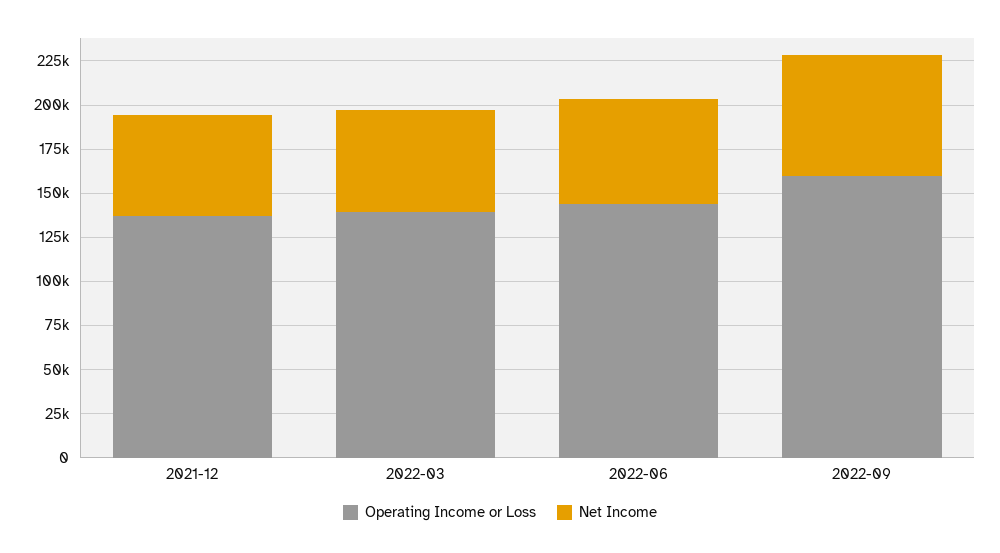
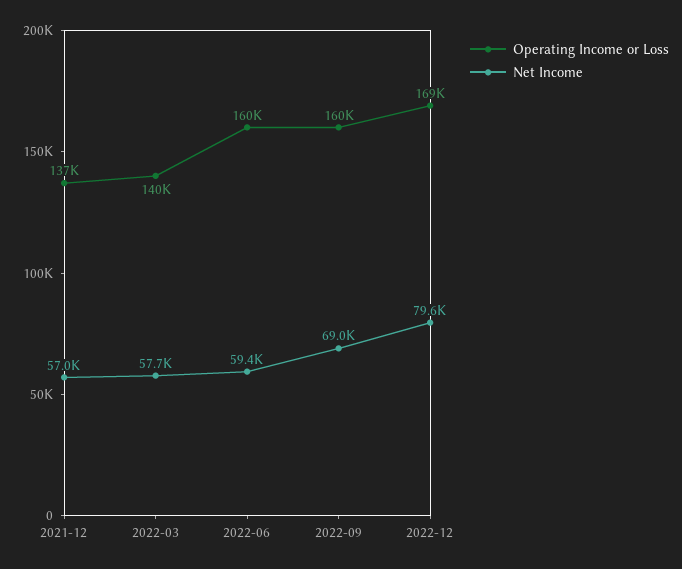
Operating Income or Loss, 2022-06: 145000 -> 160000
Operating Income or Loss, 2022-12: none -> 169000
Net Income, 2022-12: none -> 79600

